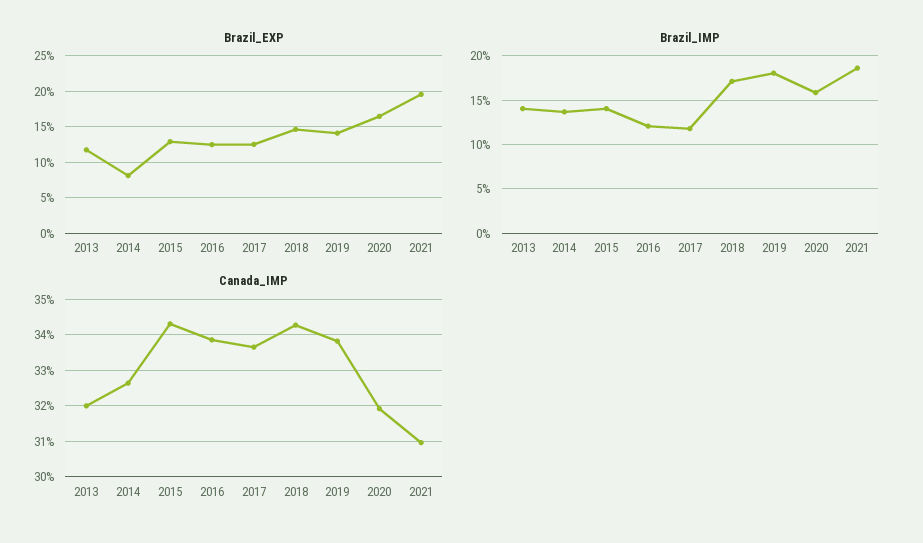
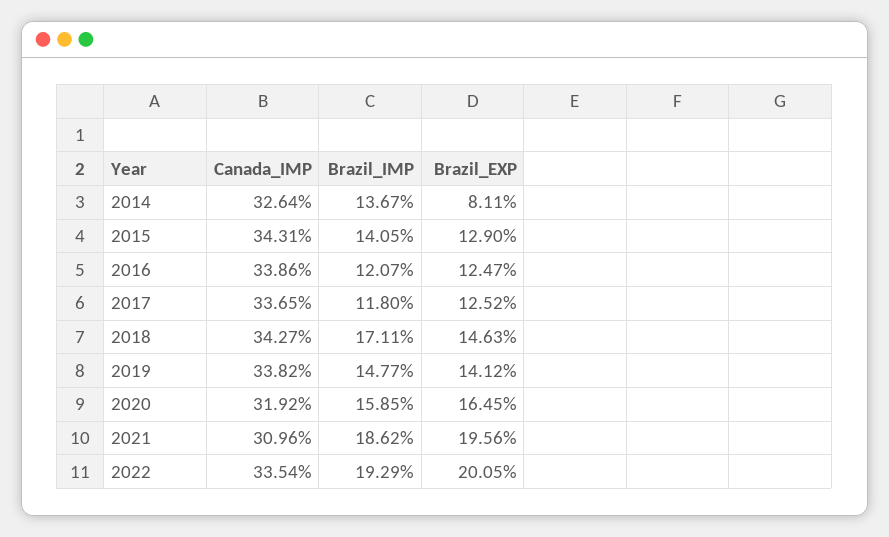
Brazil_EXP, 2013: 12 -> none
Brazil_IMP, 2013: 14 -> none
Brazil_IMP, 2019: 18 -> 14.77
Canada_IMP, 2013: 32 -> none
Canada_IMP, 2022: none -> 33.54
Brazil_IMP, 2022: none -> 19.29
Brazil_EXP, 2022: none -> 20.05

